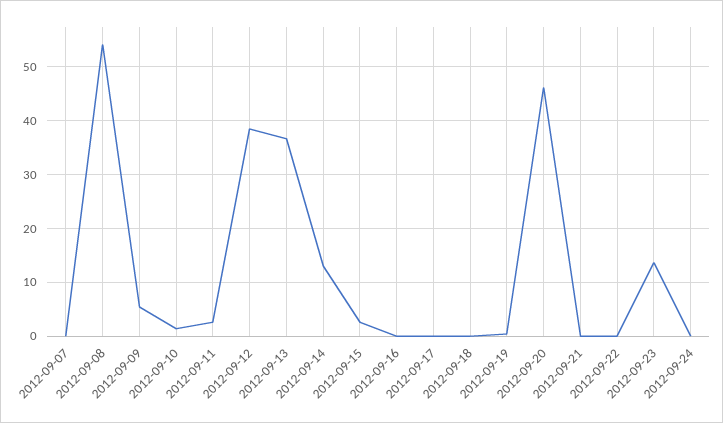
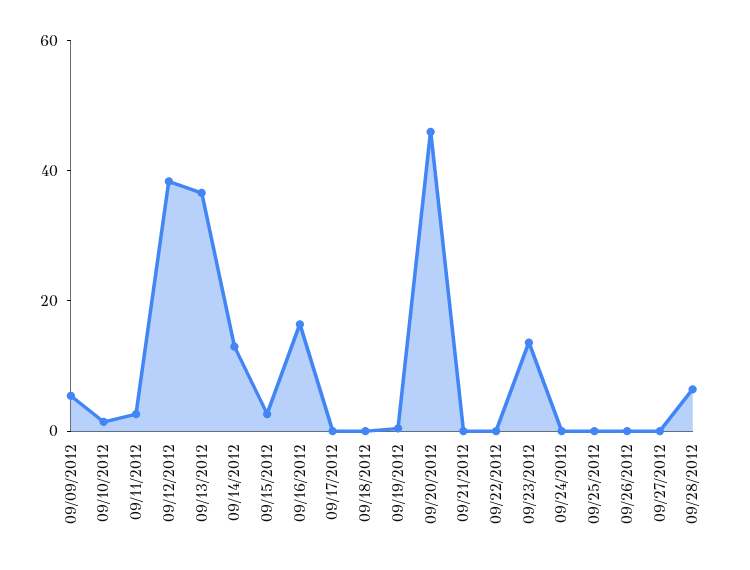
2012-09-07: 0 -> none
2012-09-08: 54 -> none
2012-09-16: 0 -> 15
09/25/2012: none -> 0
09/26/2012: none -> 0
09/27/2012: none -> 0
09/28/2012: none -> 5

